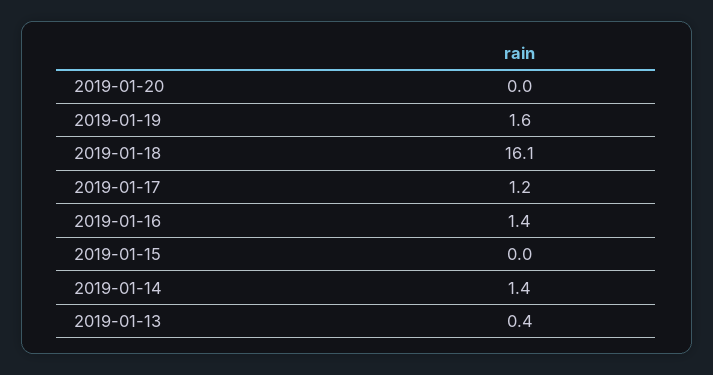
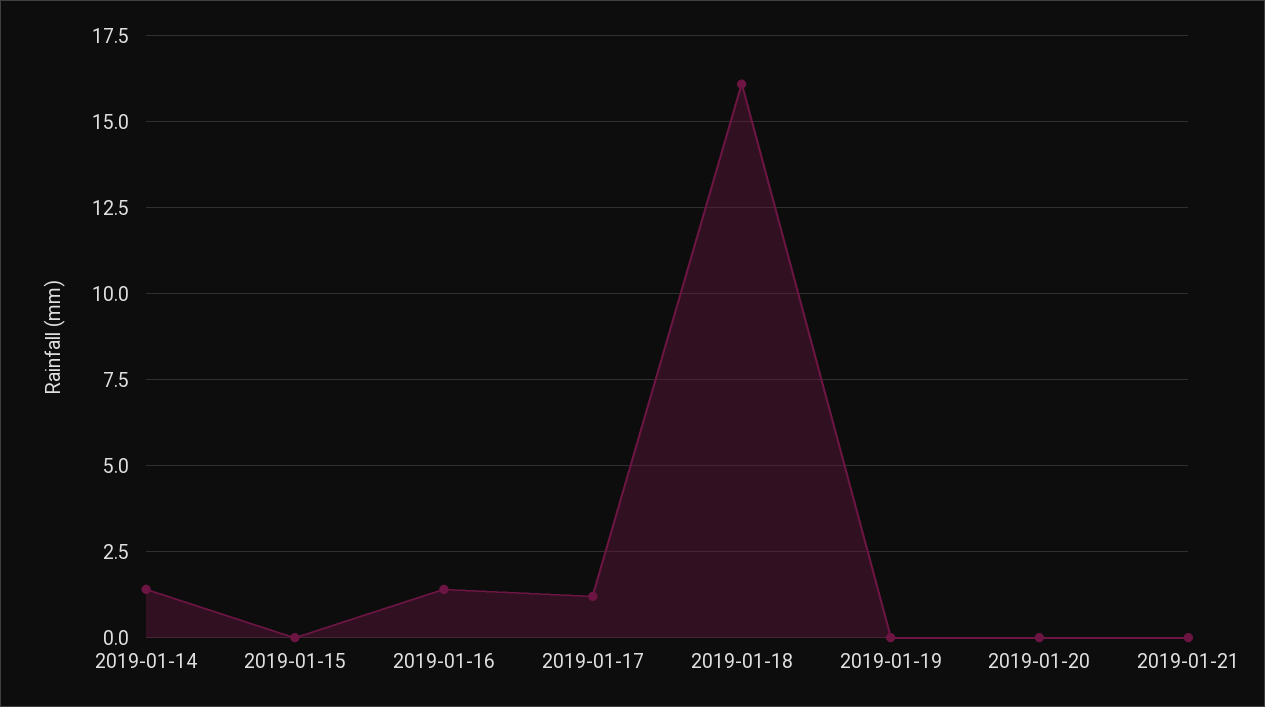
2019-01-19: 1.6 -> 0
2019-01-13: 0.4 -> none
2019-01-21: none -> 0

